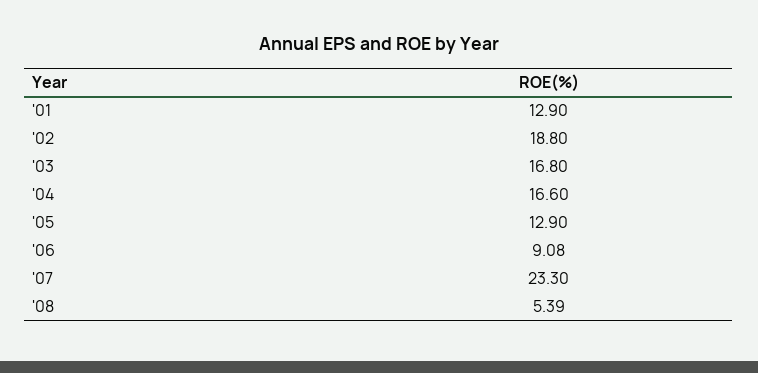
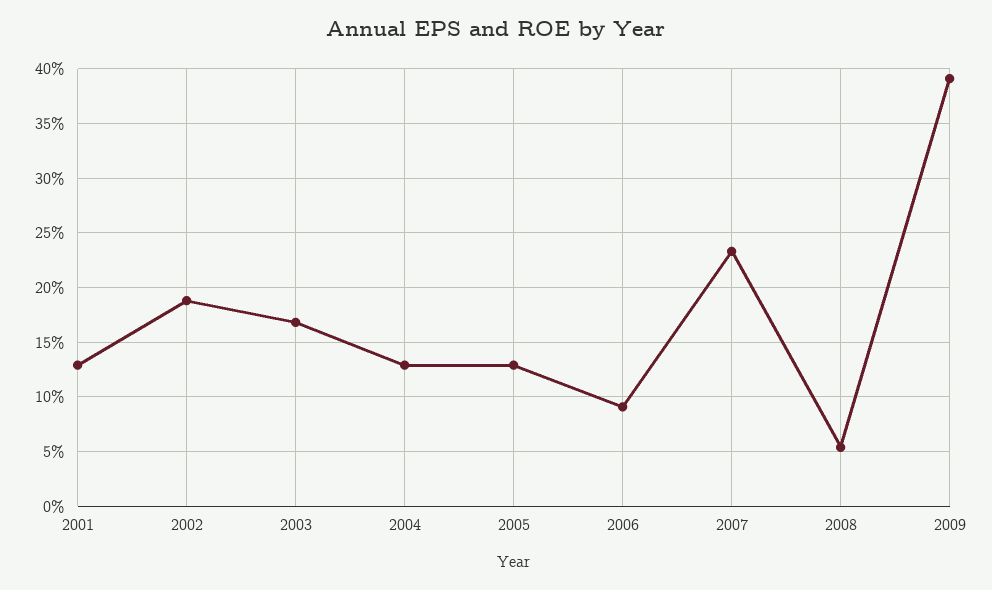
'04: 16.6 -> 13
2009: none -> 39

